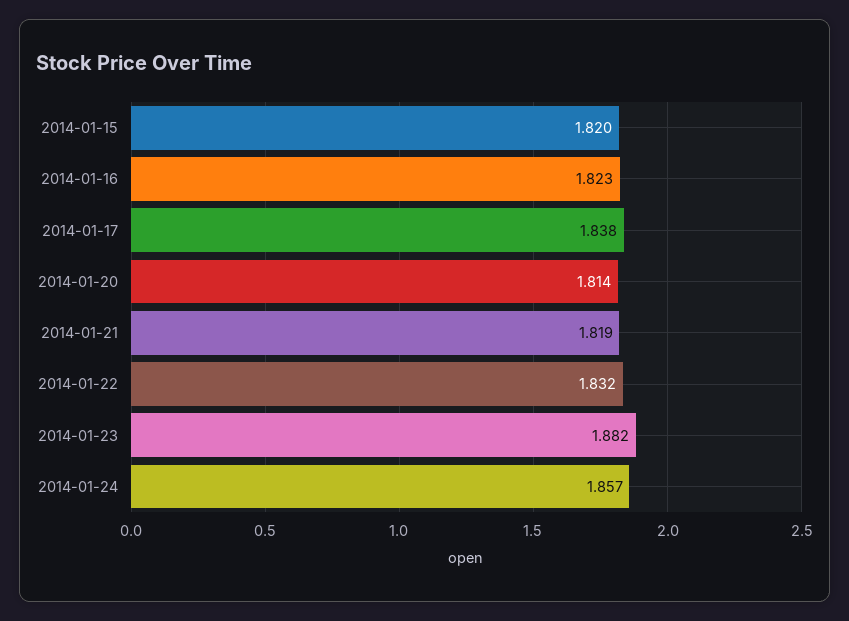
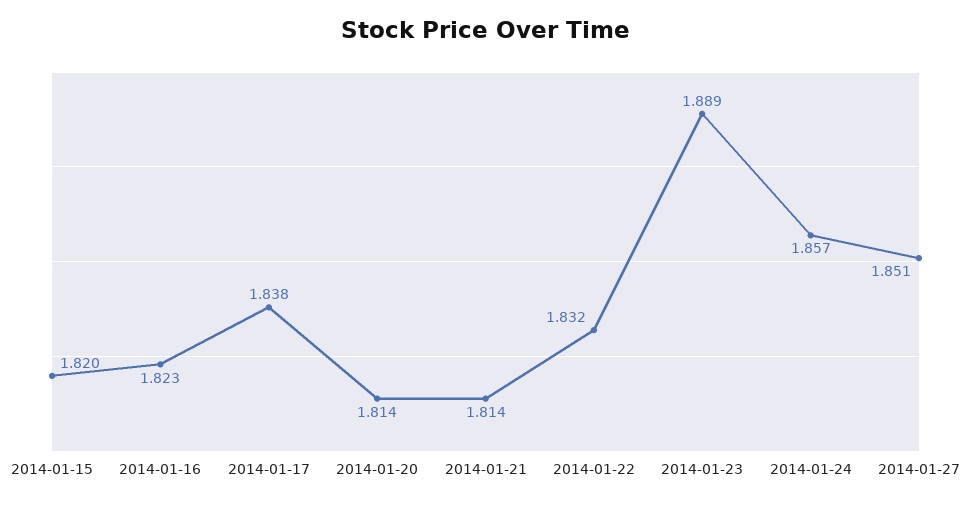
2014-01-21: 1.819 -> 1.814
2014-01-23: 1.882 -> 1.889
2014-01-27: none -> 1.851

